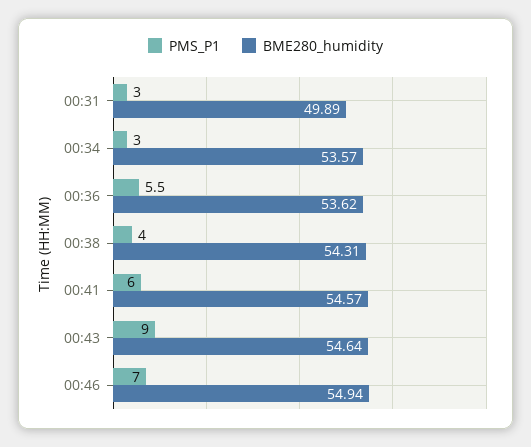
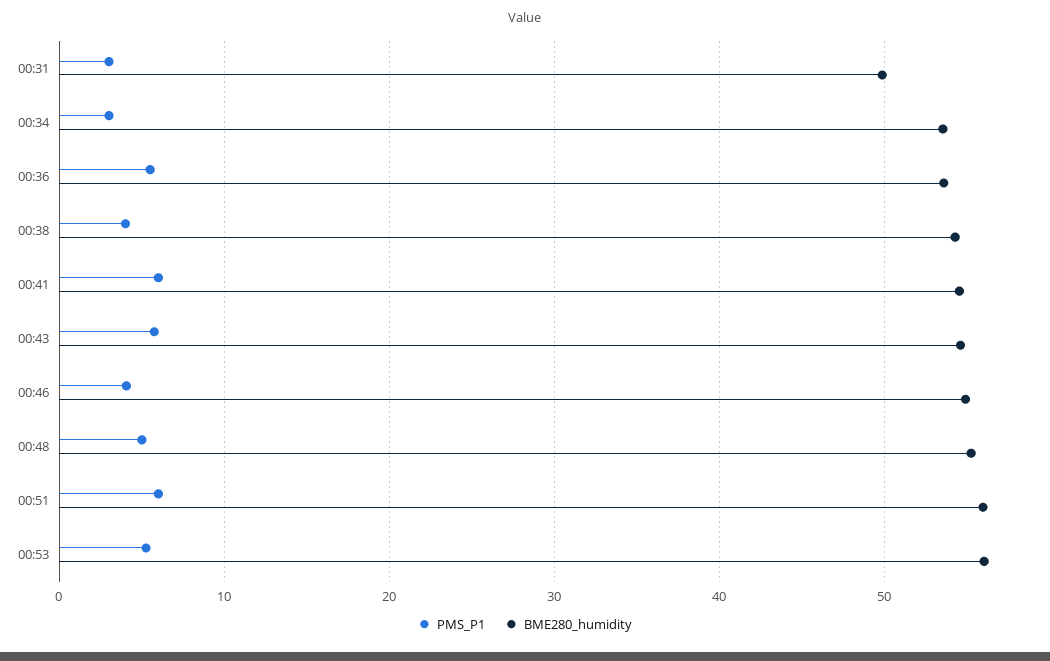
PMS_P1, 00:43: 9 -> 6
PMS_P1, 00:46: 7 -> 4
PMS_P1, 00:48: none -> 5
BME280_humidity, 00:48: none -> 55
PMS_P1, 00:51: none -> 6
BME280_humidity, 00:51: none -> 56
PMS_P1, 00:53: none -> 5
BME280_humidity, 00:53: none -> 56

